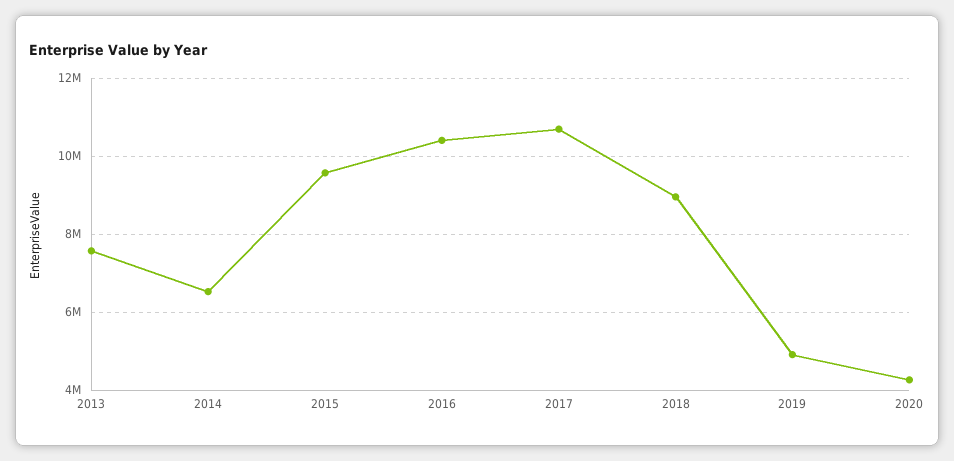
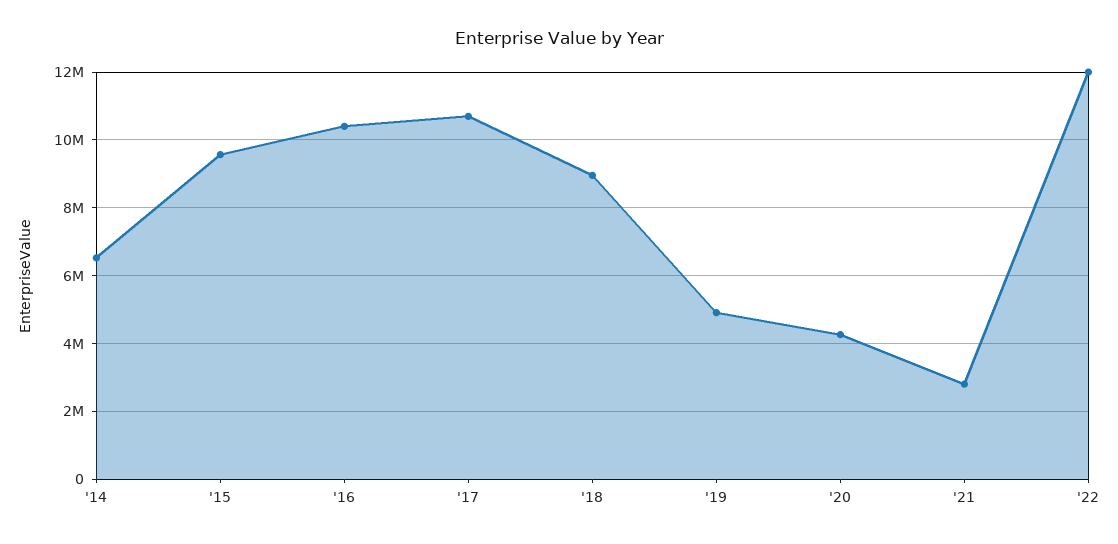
2013: 7600000 -> none
'21: none -> 2800000
'22: none -> 12000000

